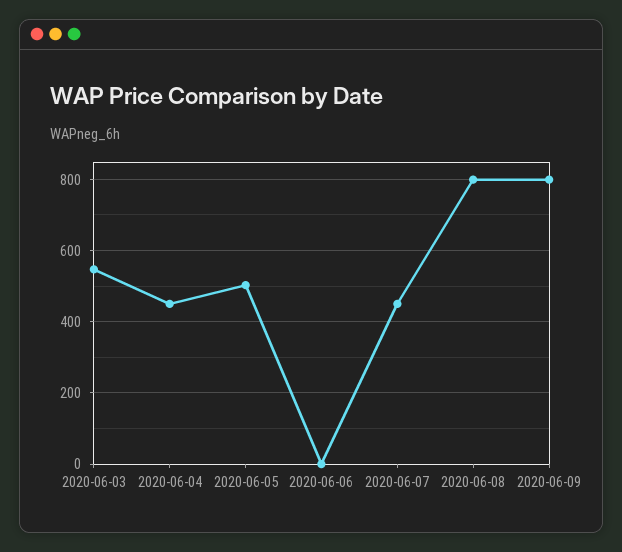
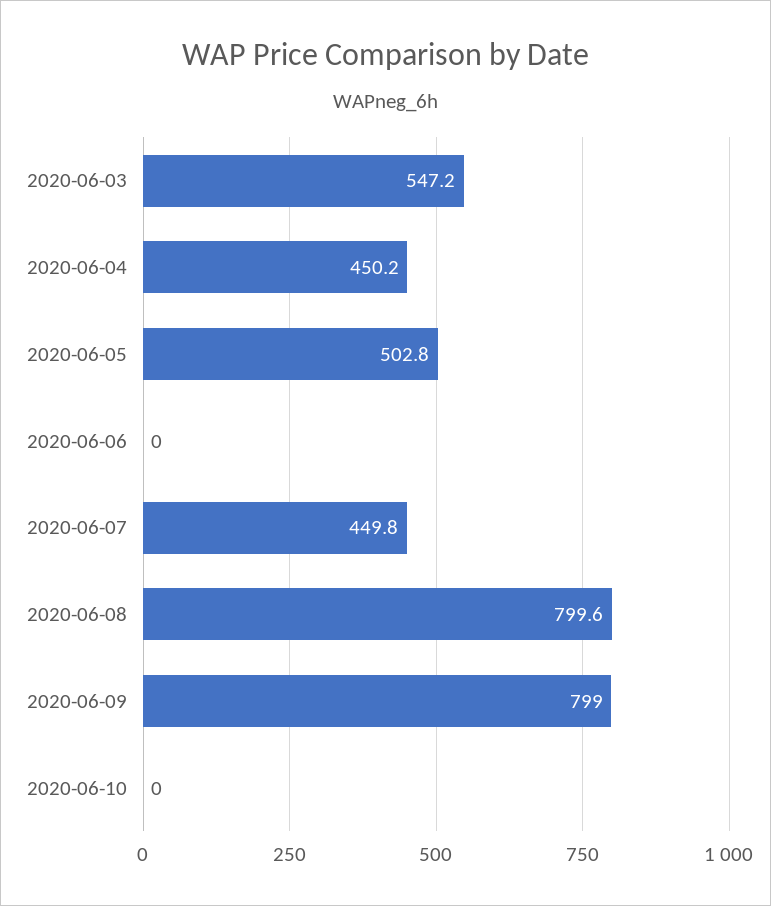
2020-06-10: none -> 0

